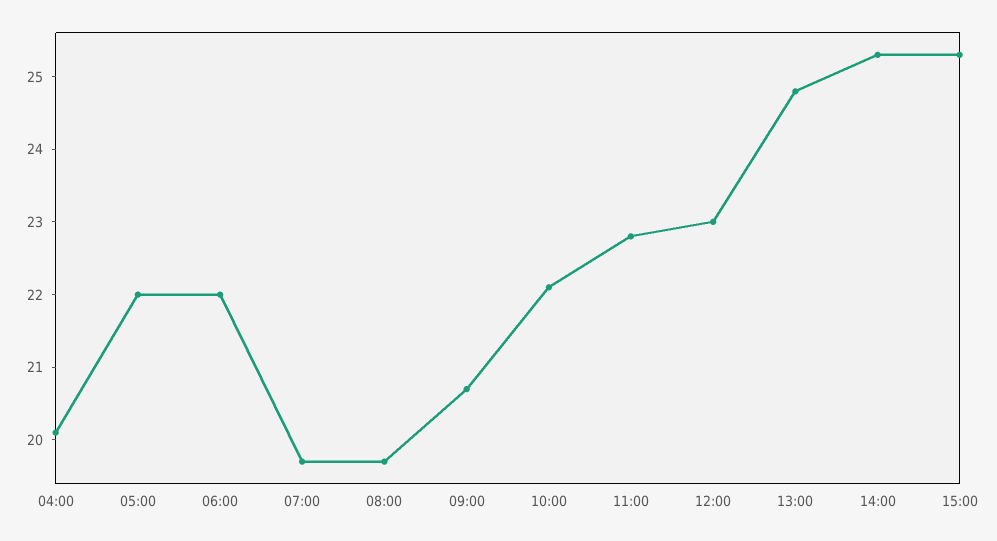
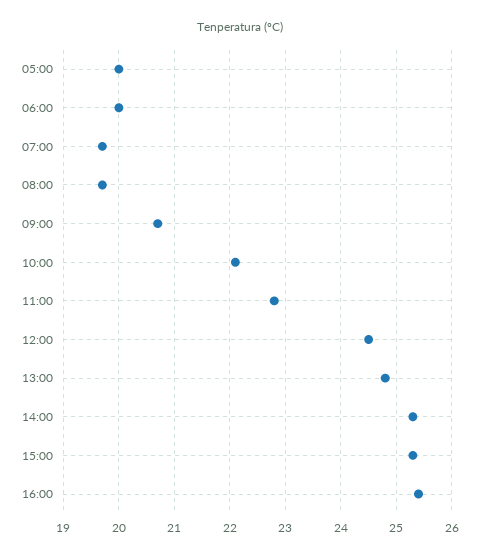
04:00: 20 -> none
05:00: 22 -> 20
06:00: 22 -> 20
12:00: 23 -> 24.5
16:00: none -> 25.5

